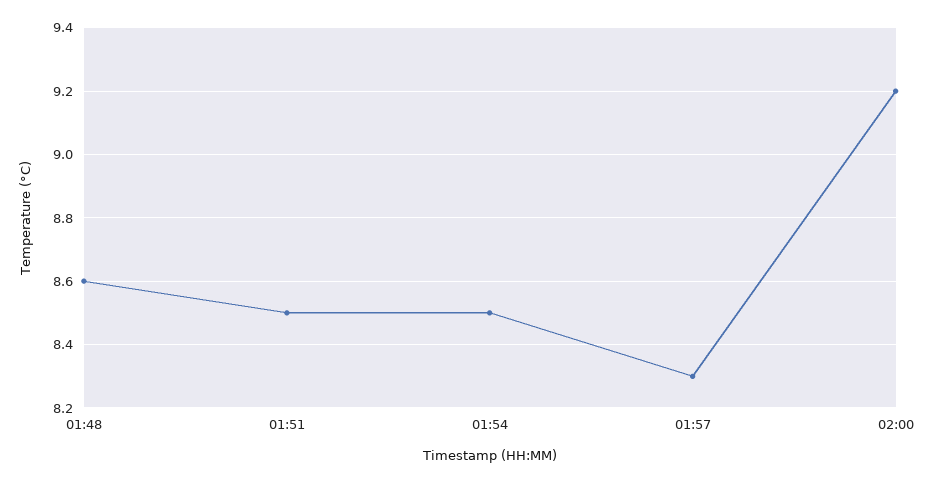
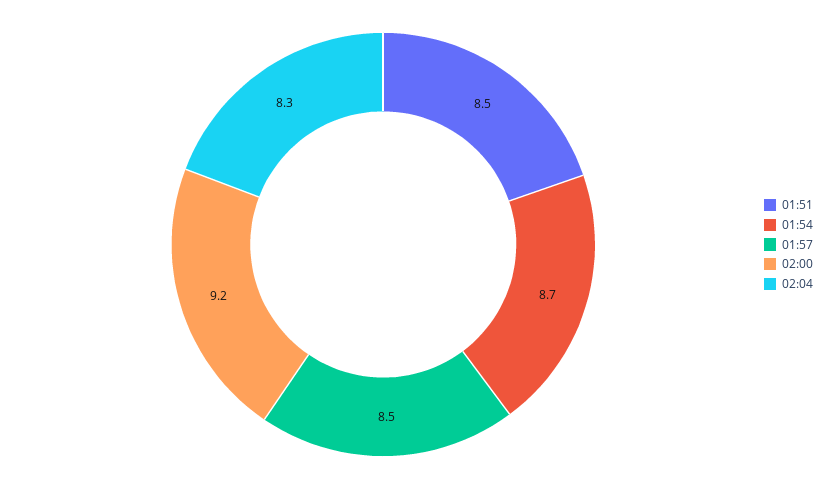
01:48: 8.6 -> none
01:54: 8.5 -> 8.7
01:57: 8.3 -> 8.5
02:04: none -> 8.3

